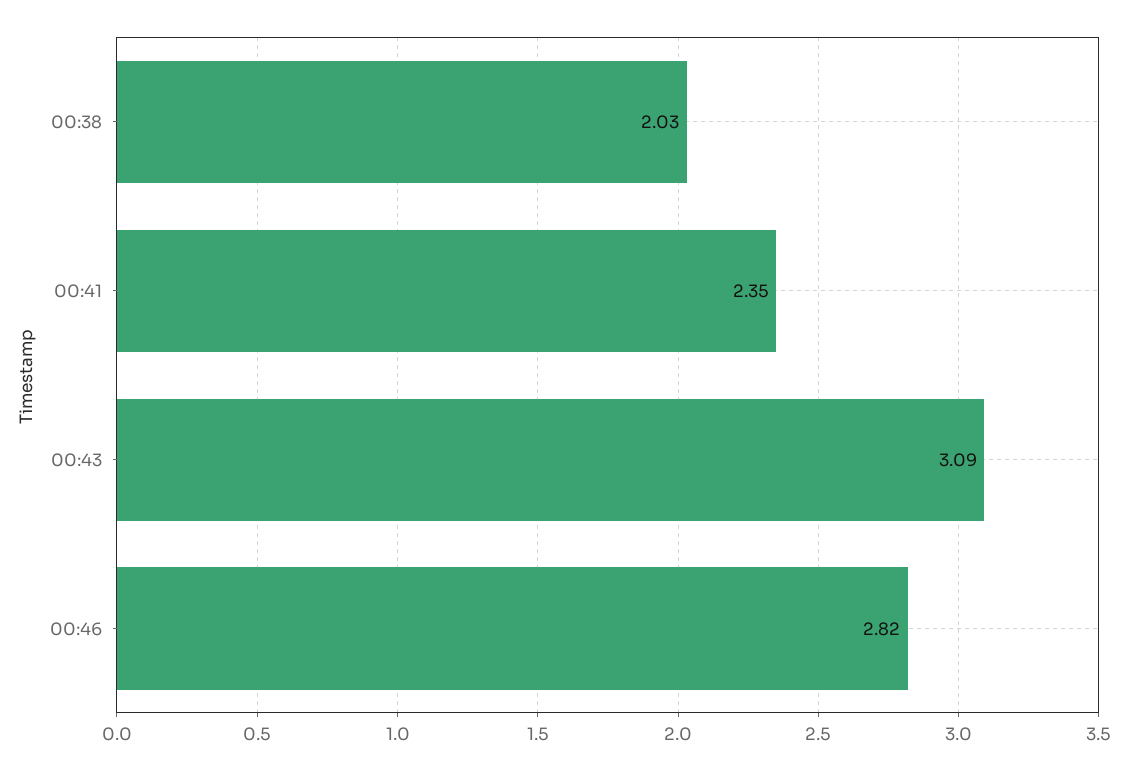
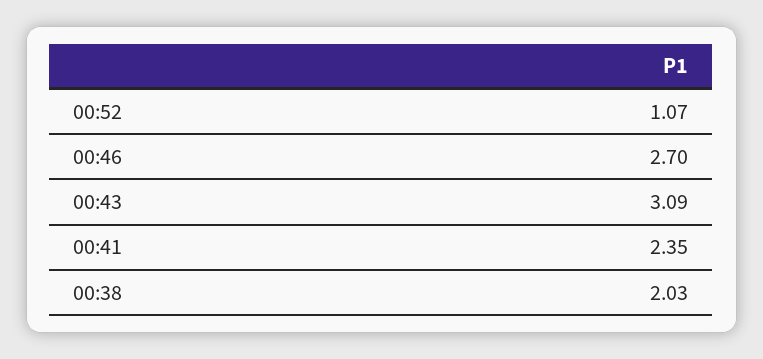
00:46: 2.82 -> 2.7
00:52: none -> 1.07

